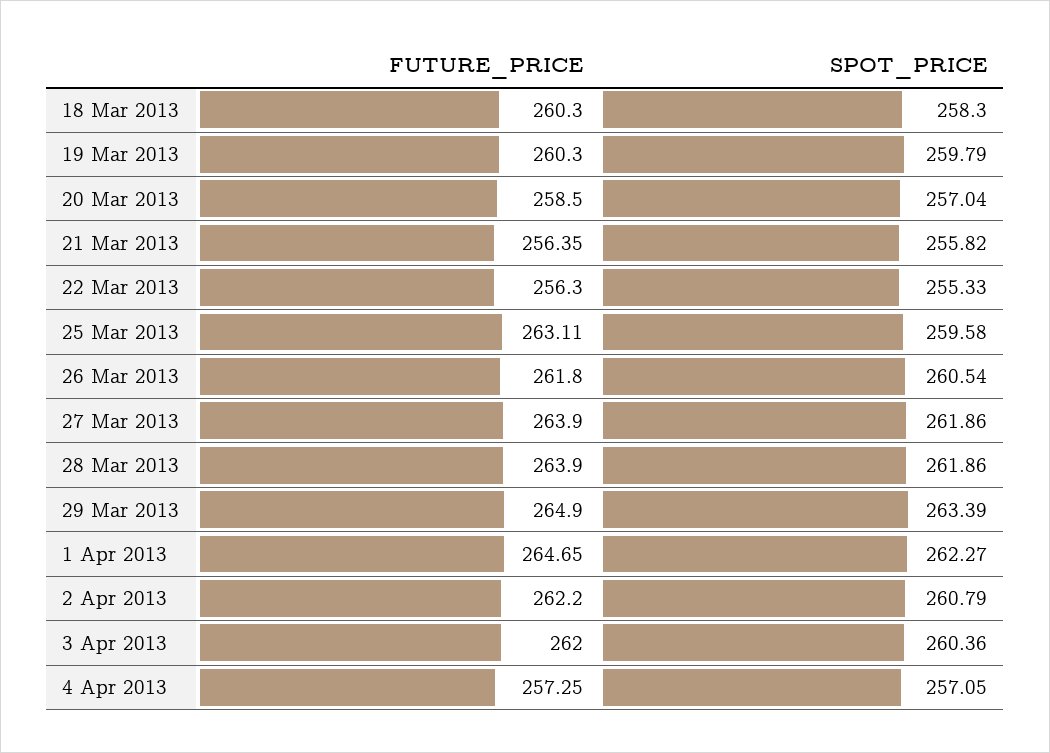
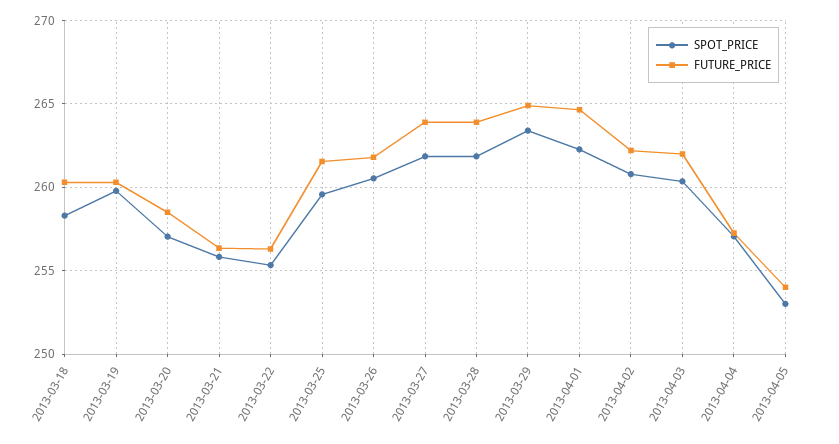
FUTURE_PRICE, 25 Mar 2013: 263.11 -> 261.5
SPOT_PRICE, 2013-04-05: none -> 253
FUTURE_PRICE, 2013-04-05: none -> 254

